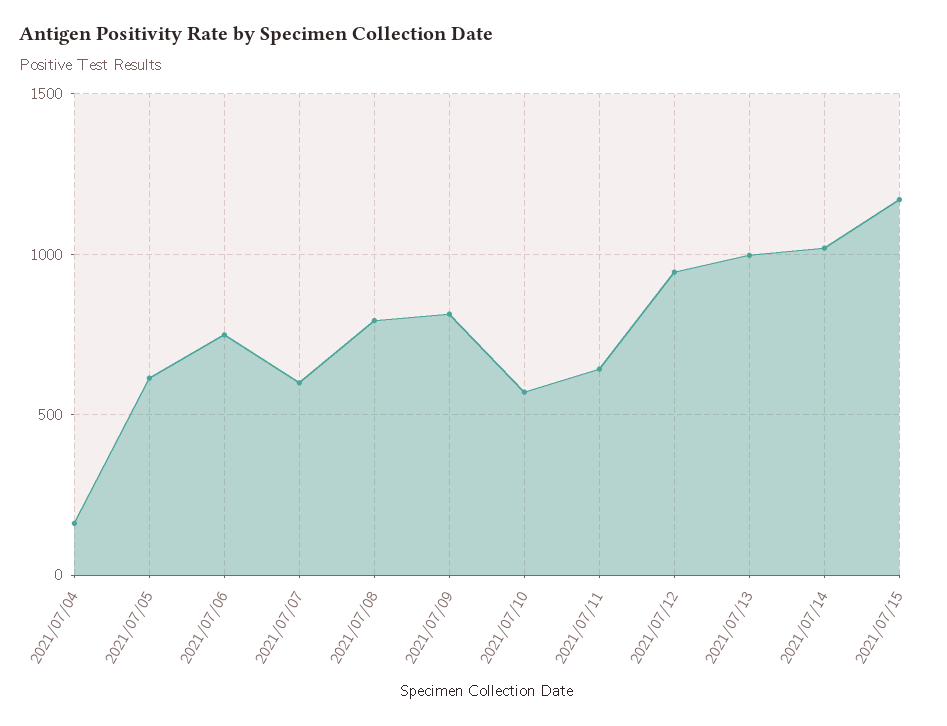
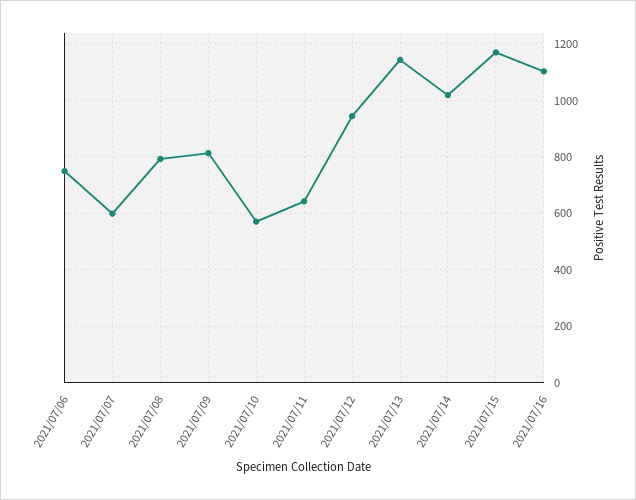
2021/07/04: 150 -> none
2021/07/05: 600 -> none
2021/07/13: 1000 -> 1150
2021/07/16: none -> 1100

